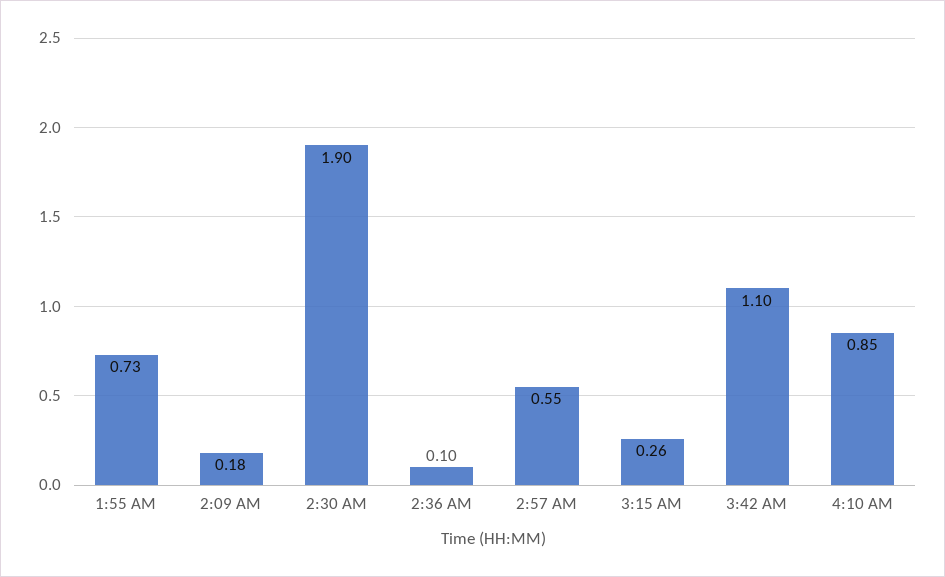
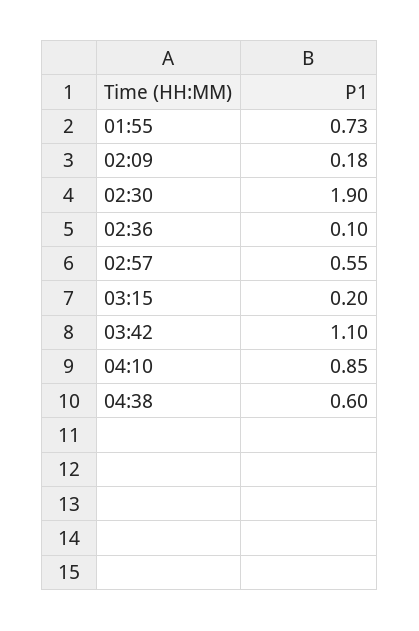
3:15 AM: 0.26 -> 0.2
04:38: none -> 0.6

